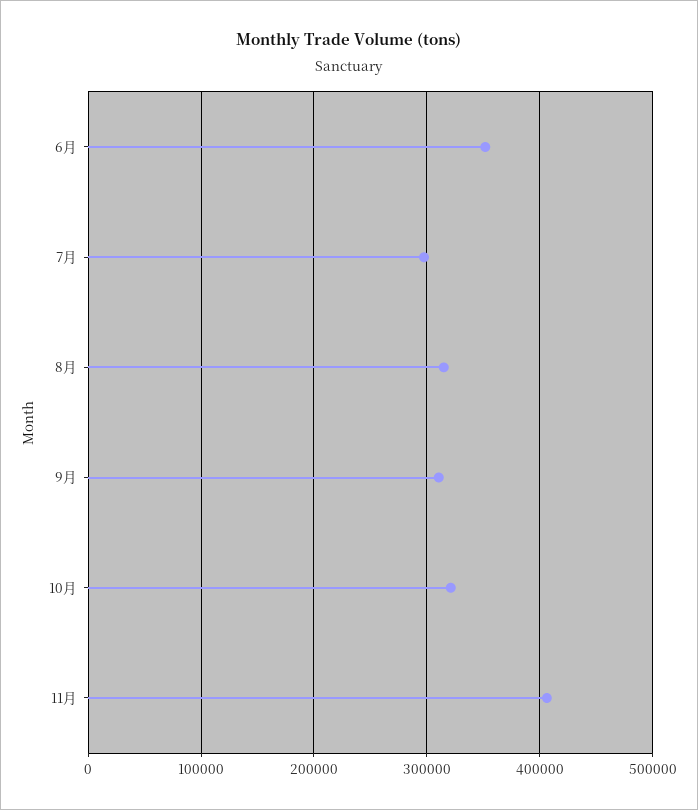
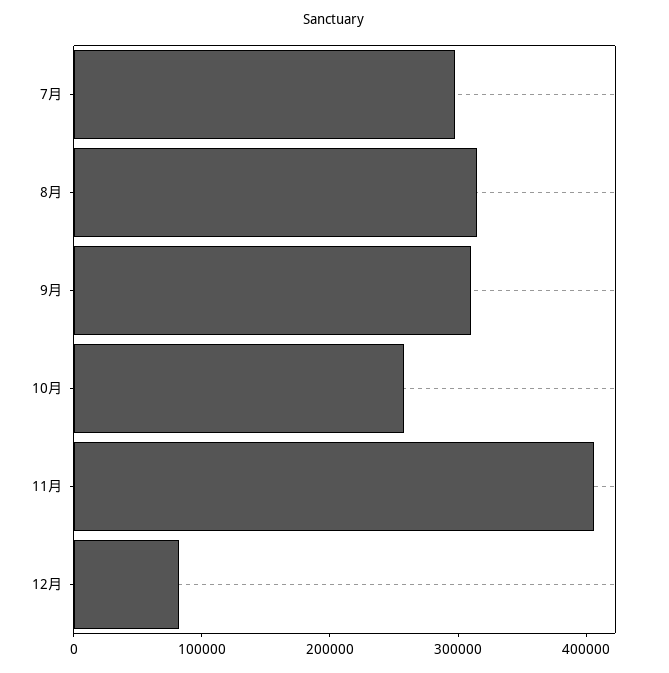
6月: 350000 -> none
10月: 320000 -> 260000
12月: none -> 80000

